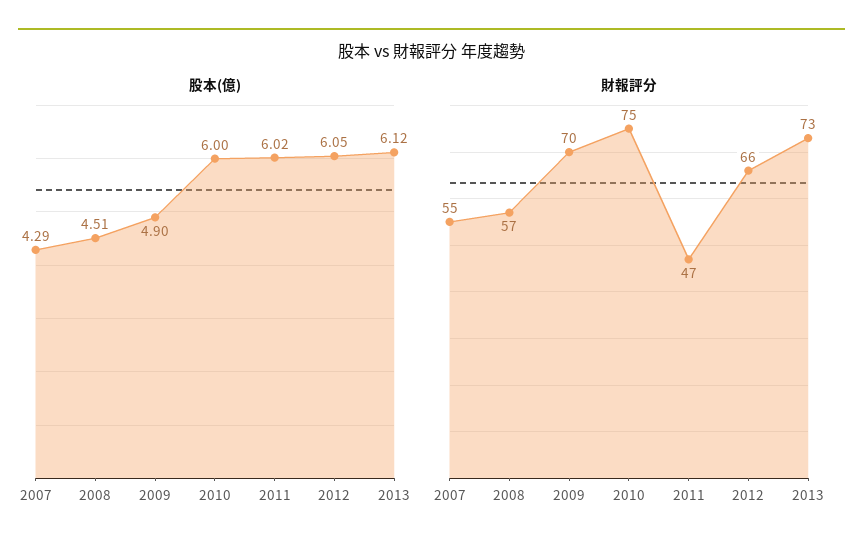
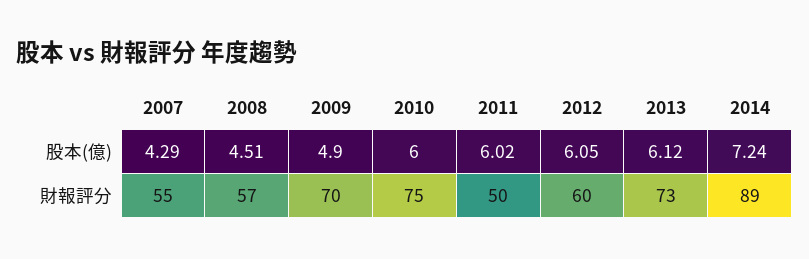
財報評分, 2011: 47 -> 50
財報評分, 2012: 66 -> 60
股本(億), 2014: none -> 7.24
財報評分, 2014: none -> 89

